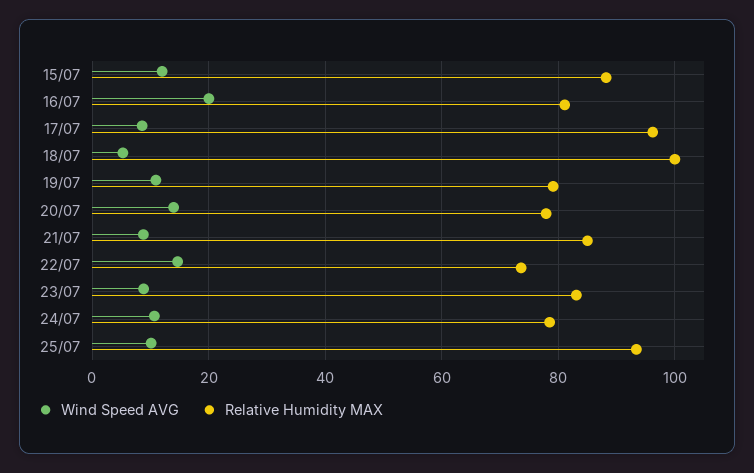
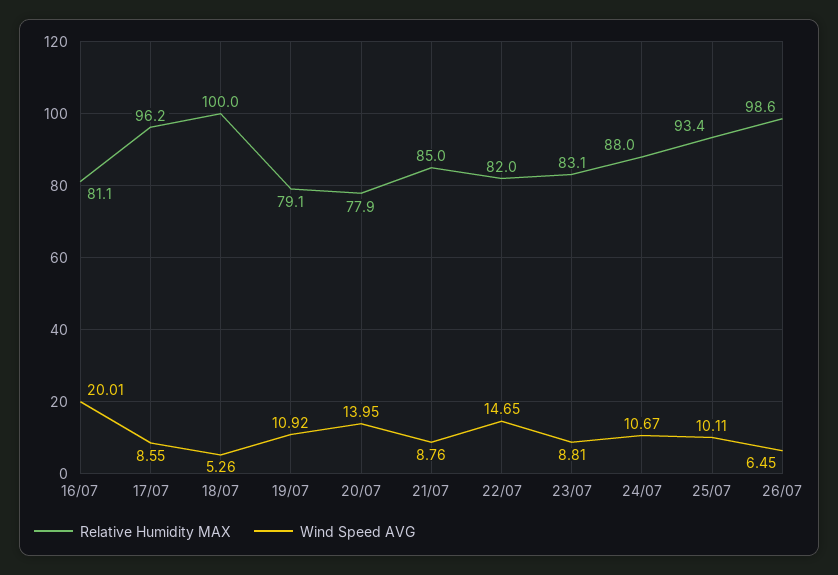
Wind Speed AVG, 15/07: 12 -> none
Relative Humidity MAX, 15/07: 88 -> none
Relative Humidity MAX, 22/07: 74 -> 82
Relative Humidity MAX, 24/07: 78 -> 88
Relative Humidity MAX, 26/07: none -> 98.6
Wind Speed AVG, 26/07: none -> 6.45

